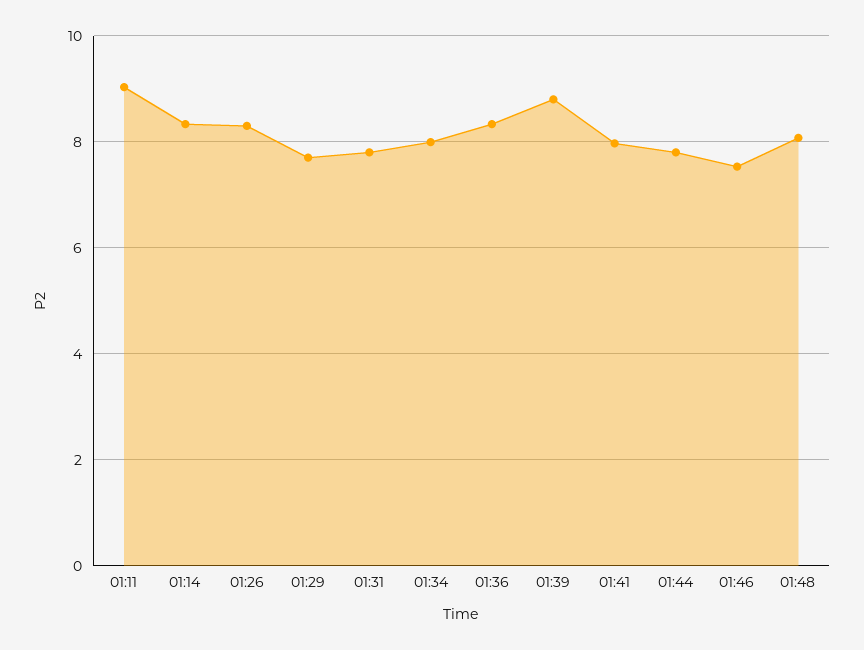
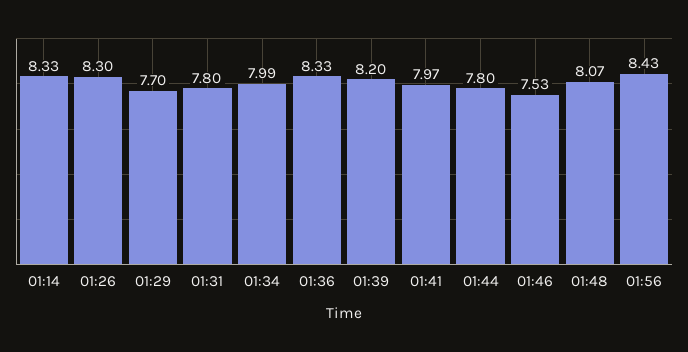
01:11: 9 -> none
01:39: 8.8 -> 8.2
01:56: none -> 8.43

